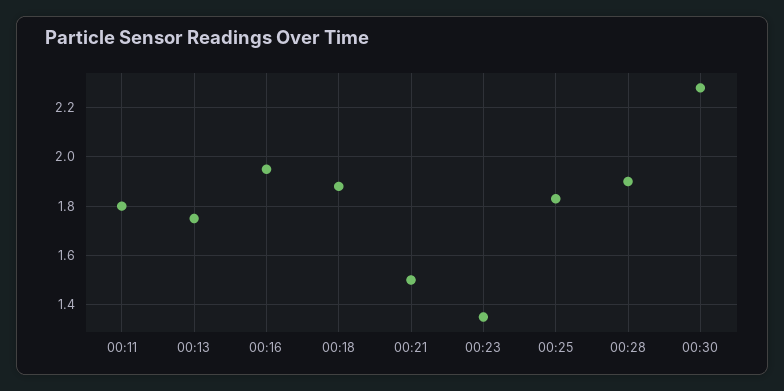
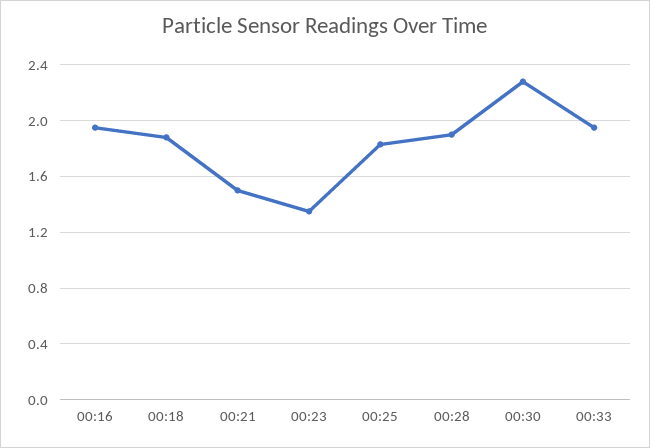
00:11: 1.8 -> none
00:13: 1.75 -> none
00:33: none -> 1.95

